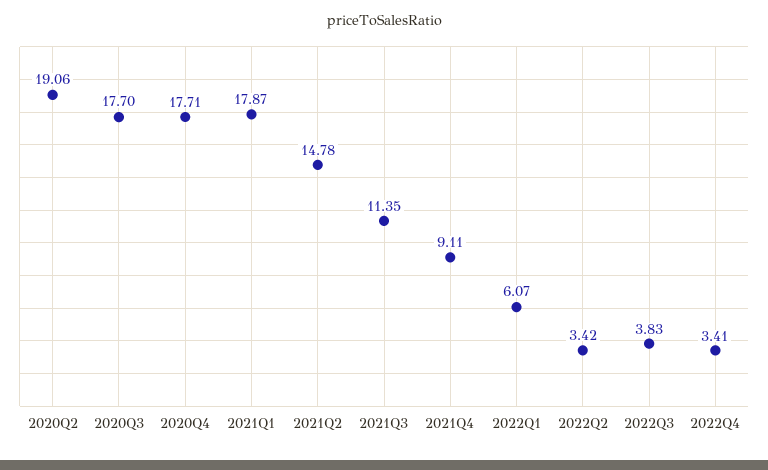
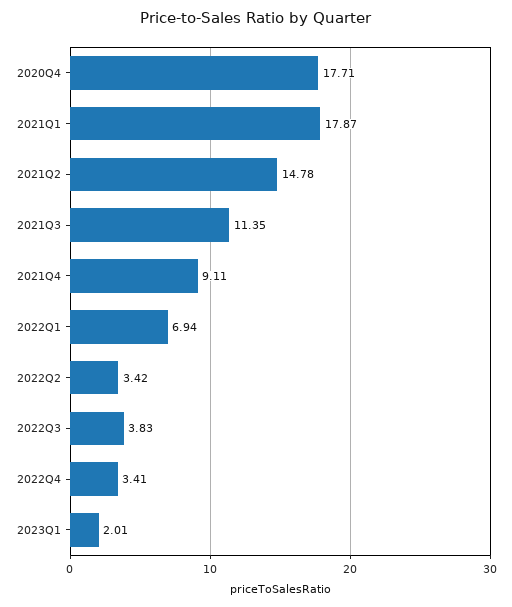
2020Q2: 19.06 -> none
2020Q3: 17.7 -> none
2022Q1: 6.07 -> 6.94
2023Q1: none -> 2.01

